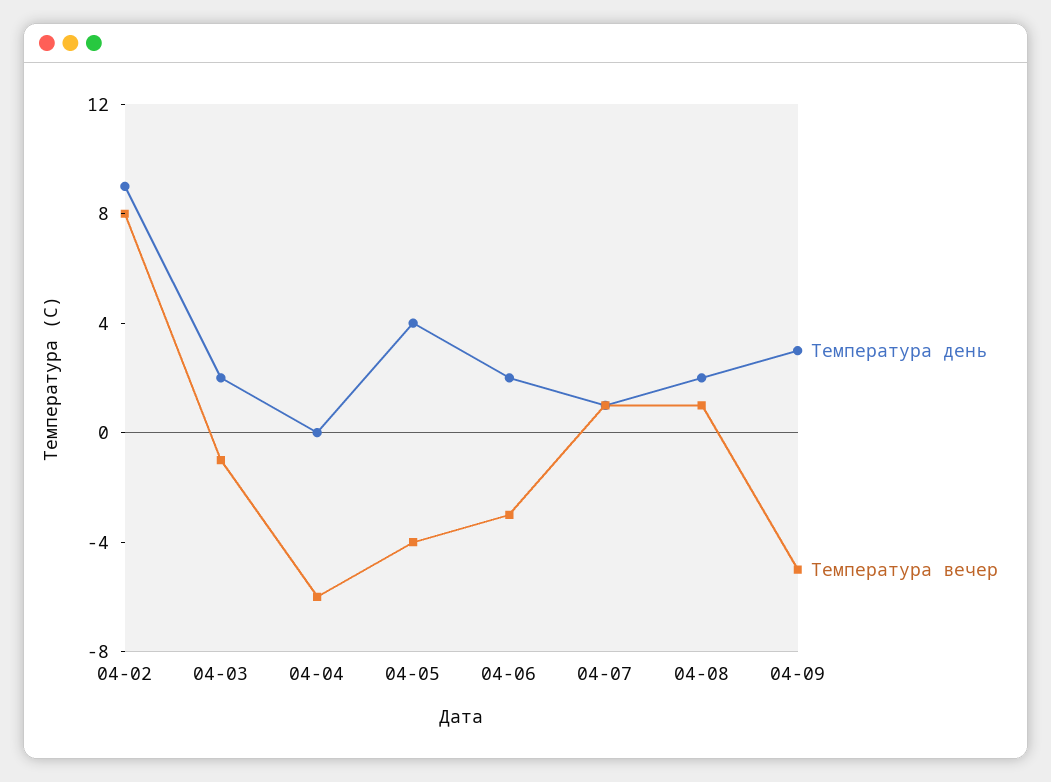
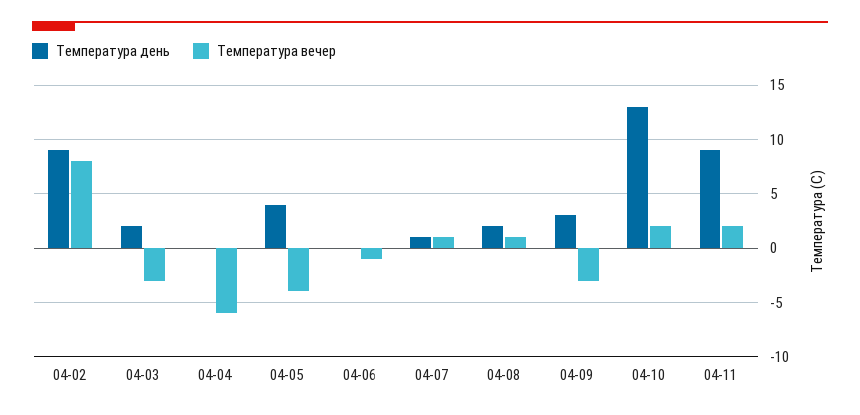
Температура вечер, 04-03: -1 -> -3
Температура день, 04-06: 2 -> 0
Температура вечер, 04-06: -3 -> -1
Температура вечер, 04-09: -5 -> -3
Температура день, 04-10: none -> 13
Температура вечер, 04-10: none -> 2
Температура день, 04-11: none -> 9
Температура вечер, 04-11: none -> 2

